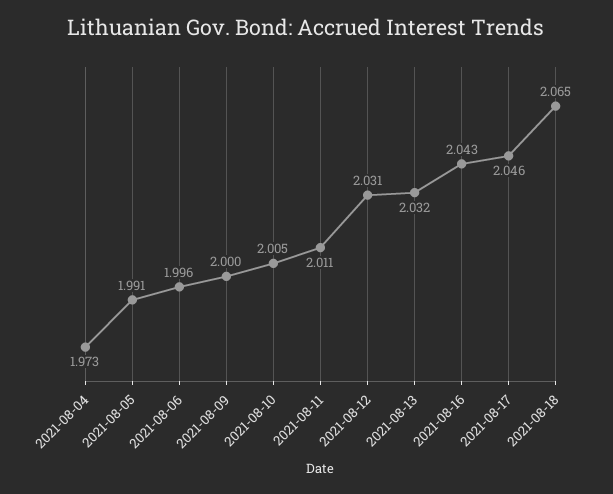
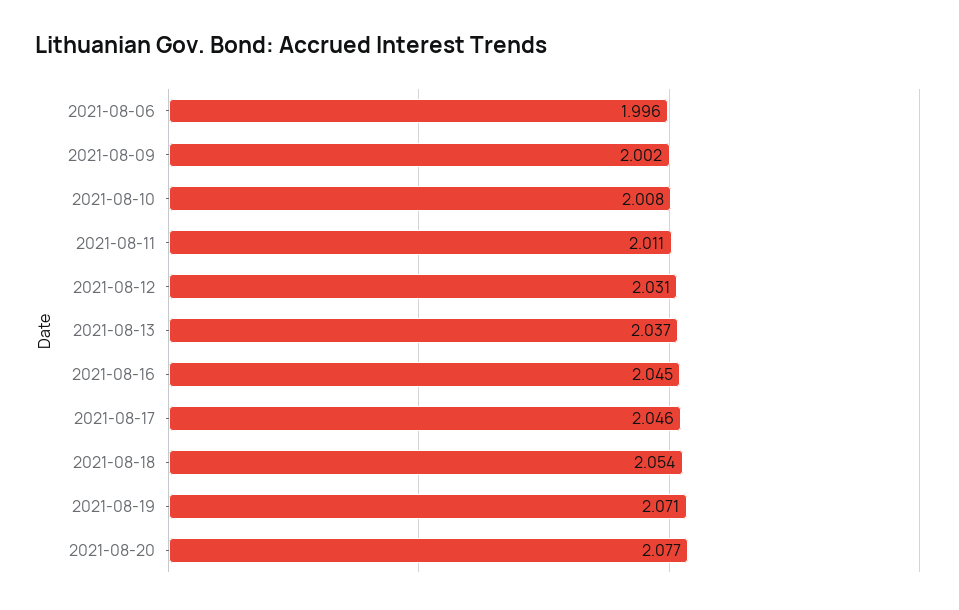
2021-08-04: 1.973 -> none
2021-08-05: 1.991 -> none
2021-08-09: 2 -> 2.002
2021-08-10: 2.005 -> 2.008
2021-08-13: 2.032 -> 2.037
2021-08-16: 2.043 -> 2.045
2021-08-18: 2.065 -> 2.054
2021-08-19: none -> 2.071
2021-08-20: none -> 2.077

